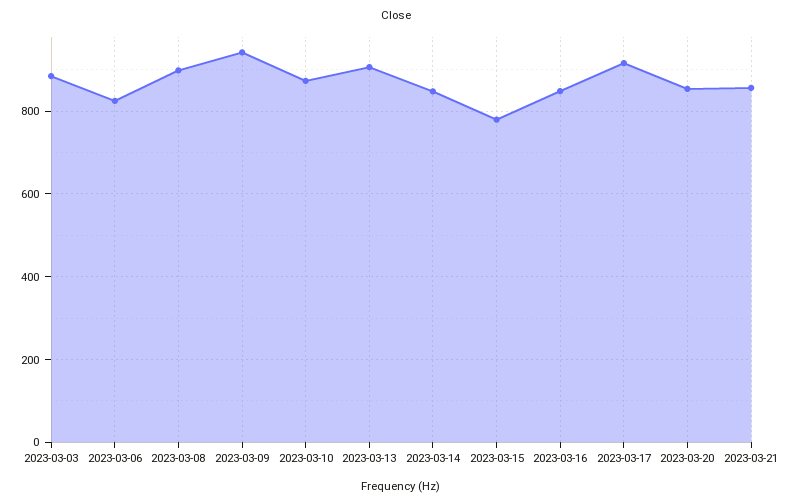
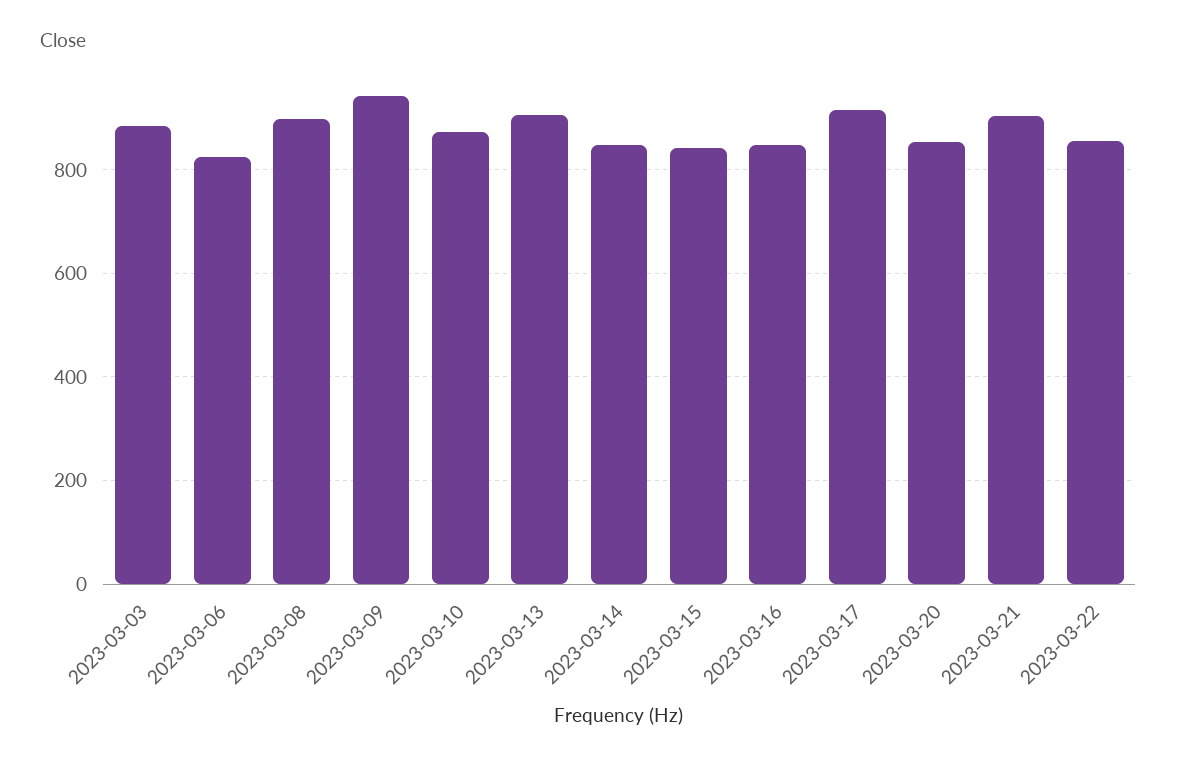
2023-03-15: 780 -> 840
2023-03-21: 860 -> 900
2023-03-22: none -> 860

